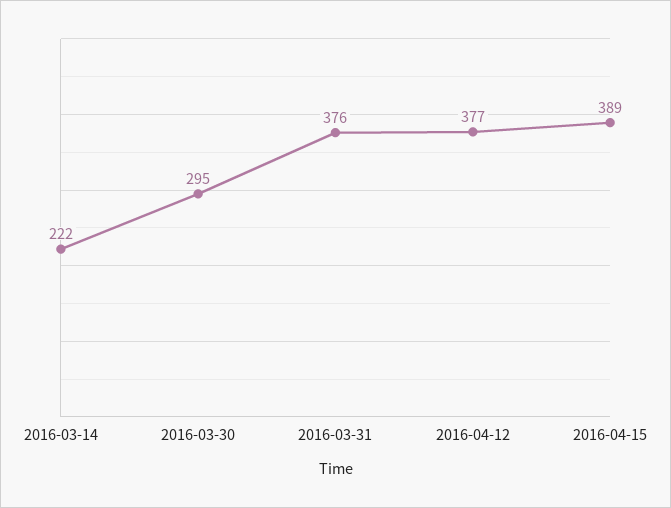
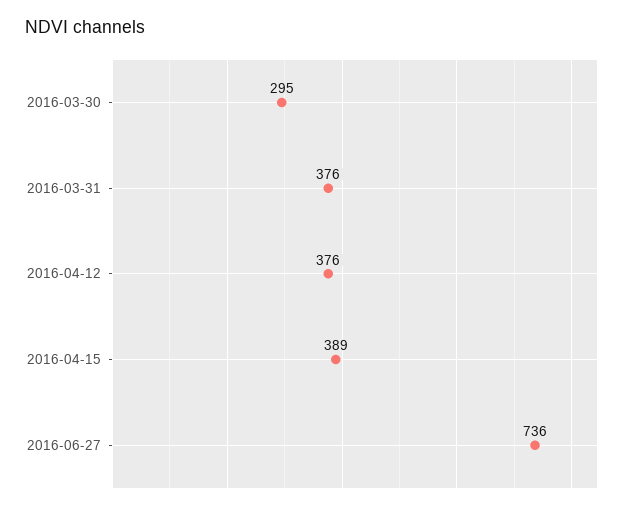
2016-03-14: 222 -> none
2016-04-12: 377 -> 376
2016-06-27: none -> 736

